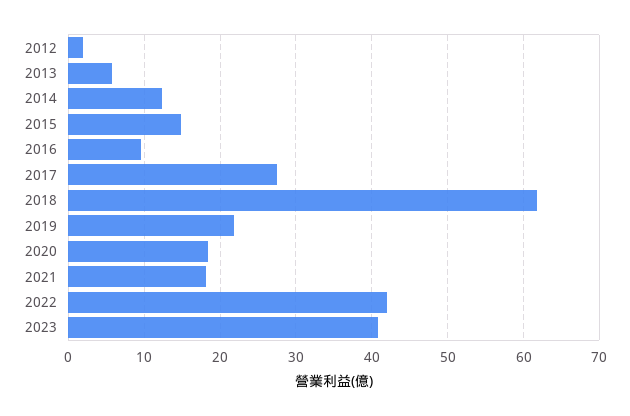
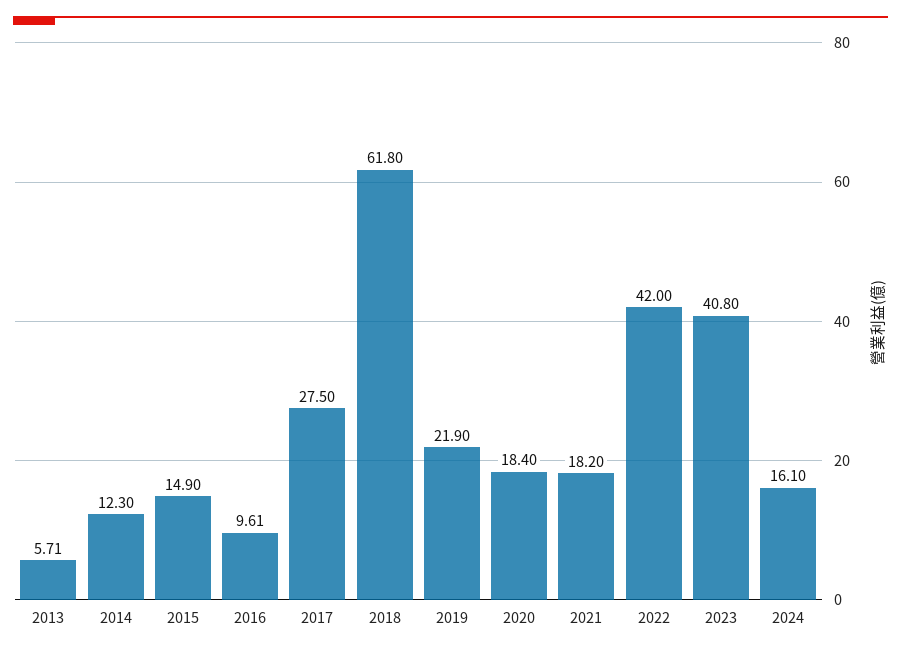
2012: 2 -> none
2024: none -> 16.1

